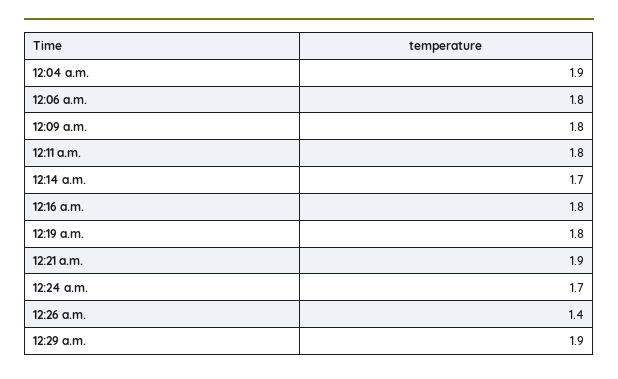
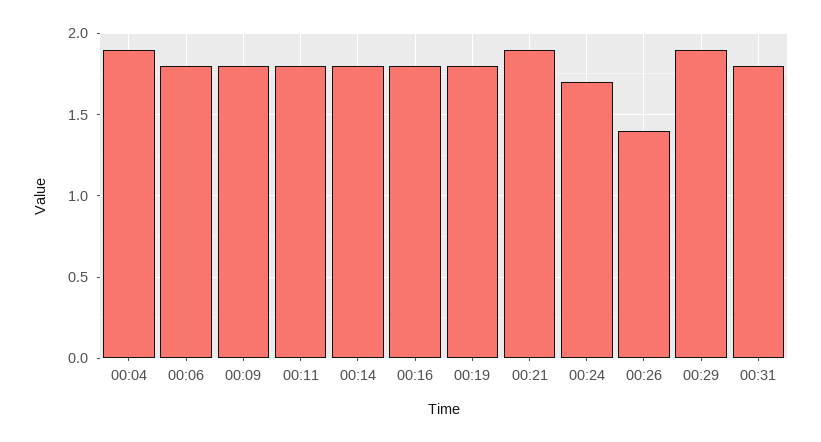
12:14 a.m.: 1.7 -> 1.8
00:31: none -> 1.8

